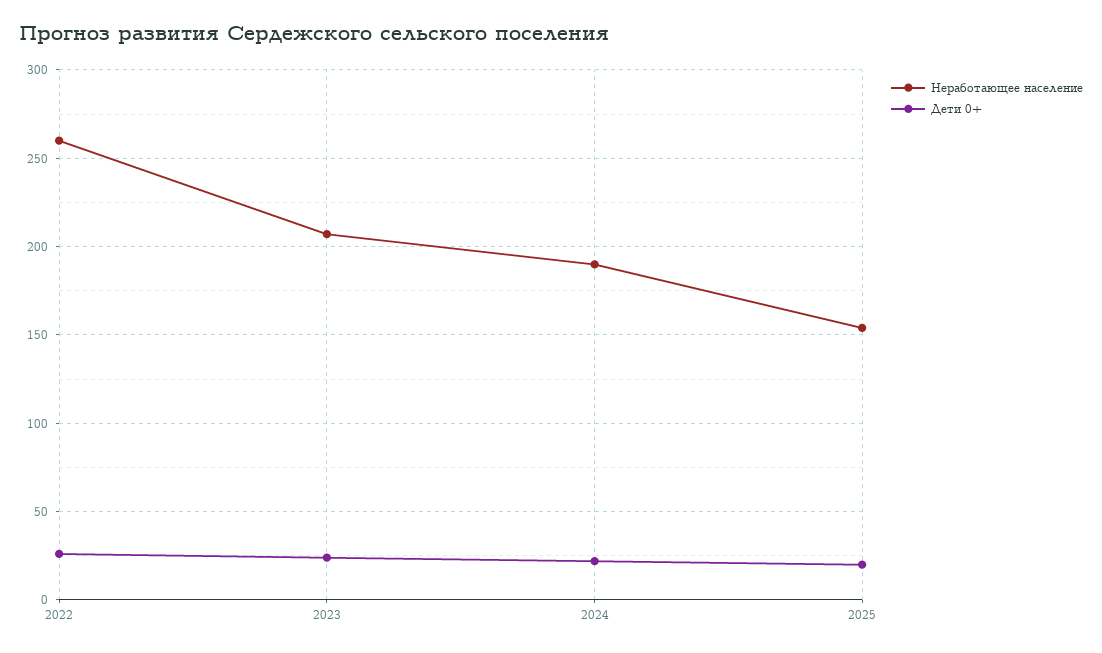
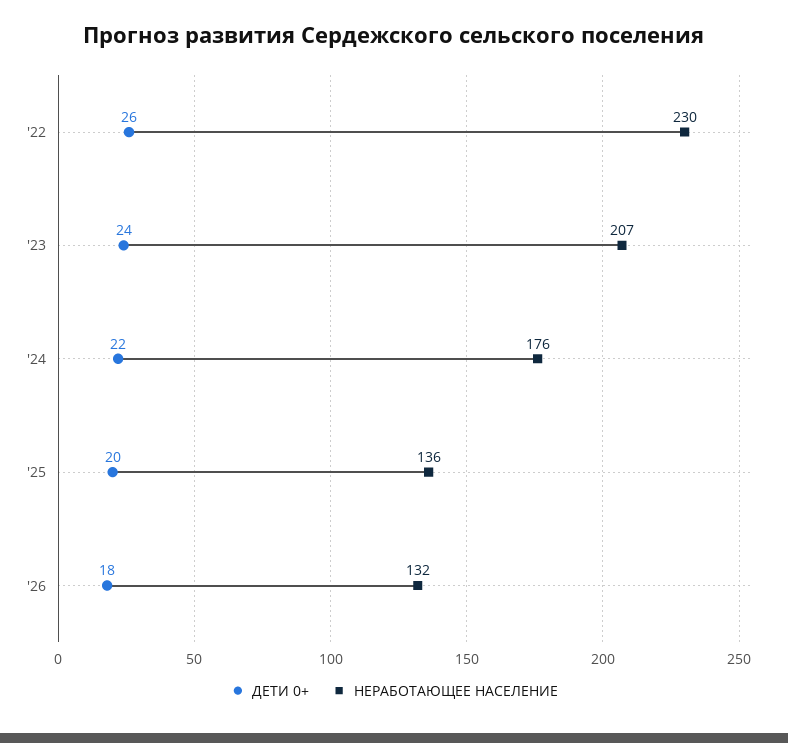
Неработающее население, 2022: 260 -> 230
Неработающее население, 2024: 190 -> 176
Неработающее население, 2025: 155 -> 136
Дети 0+, '26: none -> 18
Неработающее население, '26: none -> 132

